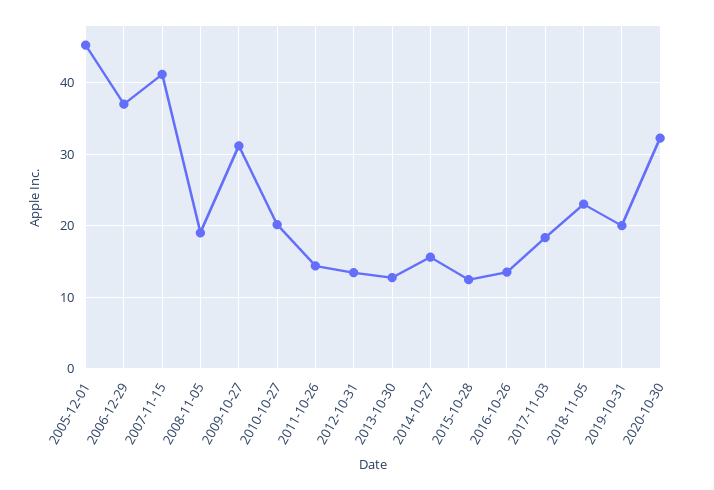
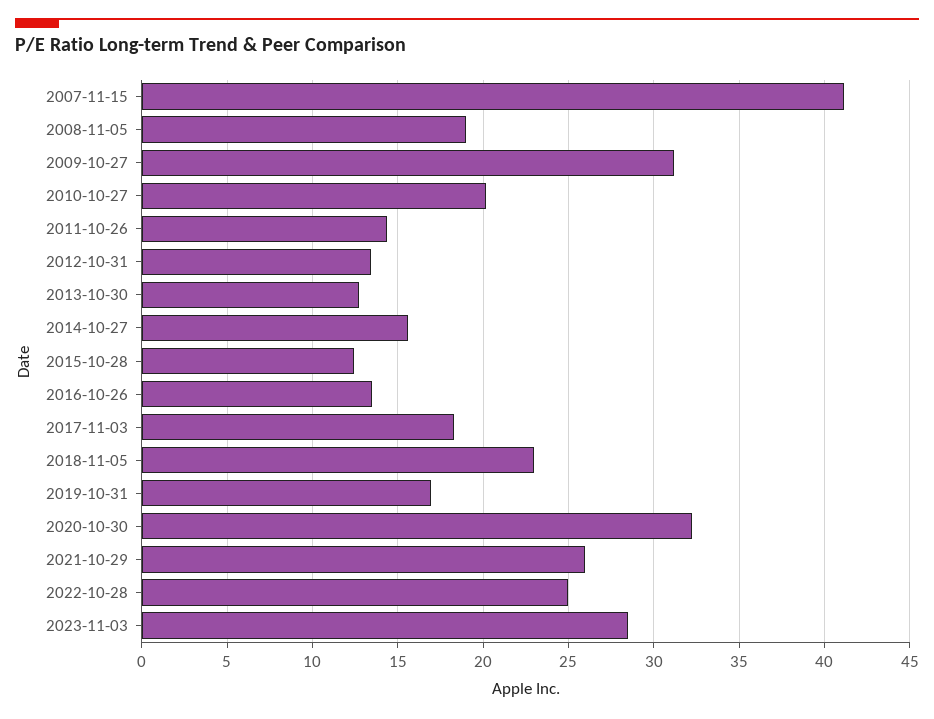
2005-12-01: 45 -> none
2006-12-29: 37 -> none
2019-10-31: 20 -> 17
2021-10-29: none -> 26
2022-10-28: none -> 25
2023-11-03: none -> 28.5

